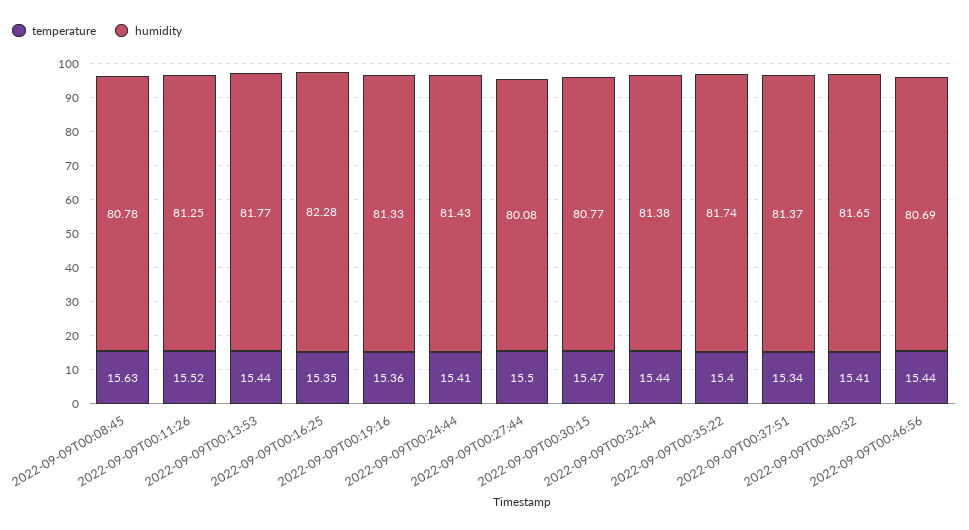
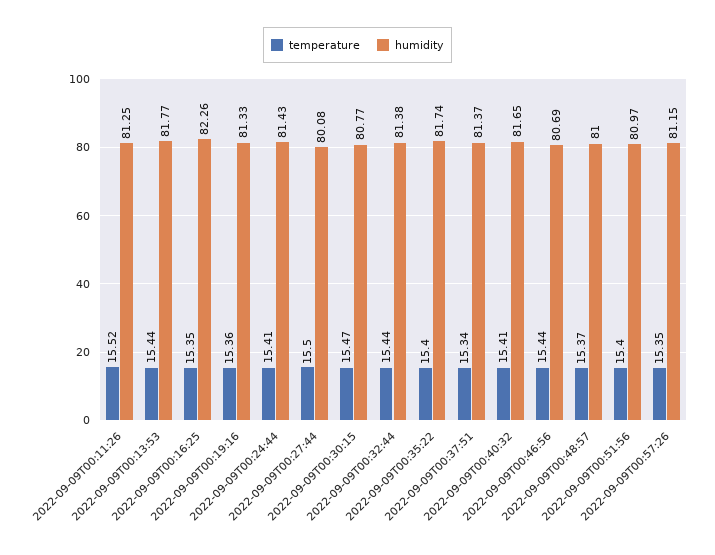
temperature, 2022-09-09T00:08:45: 15.63 -> none
humidity, 2022-09-09T00:08:45: 80.78 -> none
humidity, 2022-09-09T00:16:25: 82.28 -> 82.26
temperature, 2022-09-09T00:48:57: none -> 15.37
humidity, 2022-09-09T00:48:57: none -> 81
temperature, 2022-09-09T00:51:56: none -> 15.4
humidity, 2022-09-09T00:51:56: none -> 80.97
temperature, 2022-09-09T00:57:26: none -> 15.35
humidity, 2022-09-09T00:57:26: none -> 81.15

